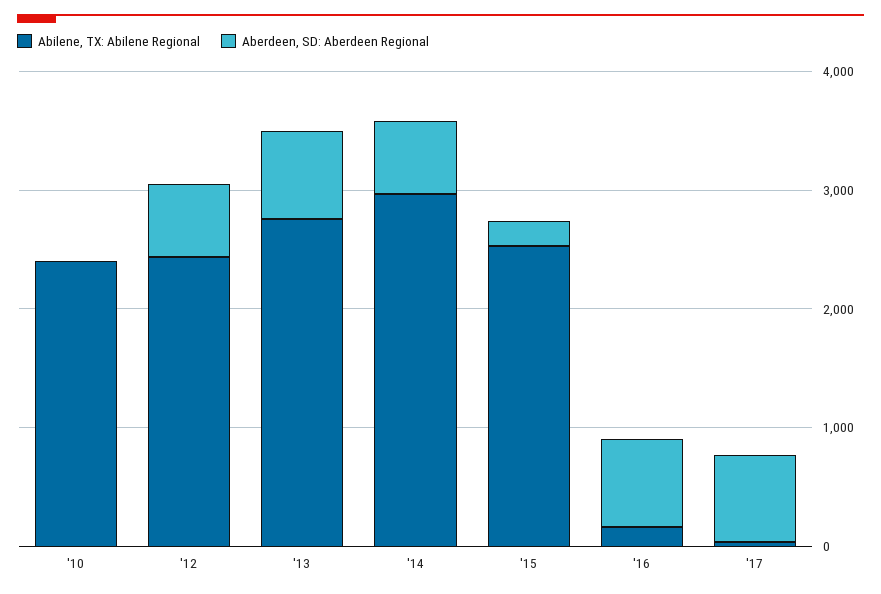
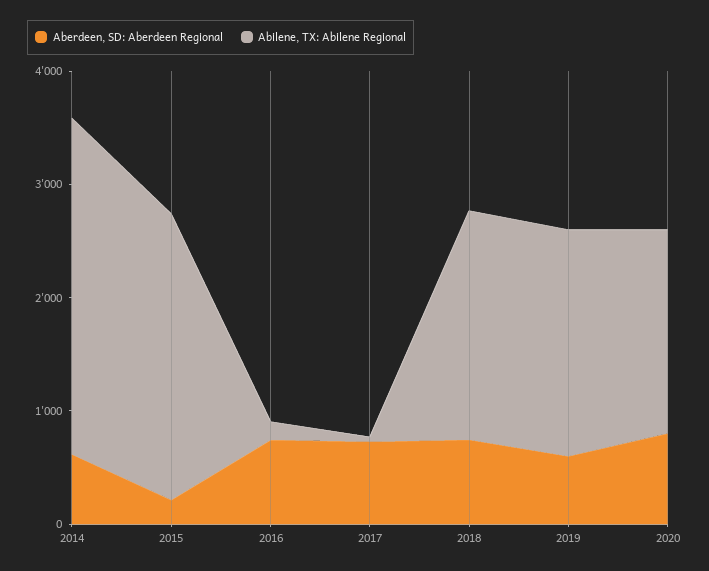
Abilene, TX: Abilene Regional, '10: 2400 -> none
Aberdeen, SD: Aberdeen Regional, '10: 0 -> none
Abilene, TX: Abilene Regional, '12: 2400 -> none
Aberdeen, SD: Aberdeen Regional, '12: 600 -> none
Abilene, TX: Abilene Regional, '13: 2800 -> none
Aberdeen, SD: Aberdeen Regional, '13: 800 -> none
Aberdeen, SD: Aberdeen Regional, 2018: none -> 800
Abilene, TX: Abilene Regional, 2018: none -> 2000
Aberdeen, SD: Aberdeen Regional, 2019: none -> 600
Abilene, TX: Abilene Regional, 2019: none -> 2000
Aberdeen, SD: Aberdeen Regional, 2020: none -> 800
Abilene, TX: Abilene Regional, 2020: none -> 1800

